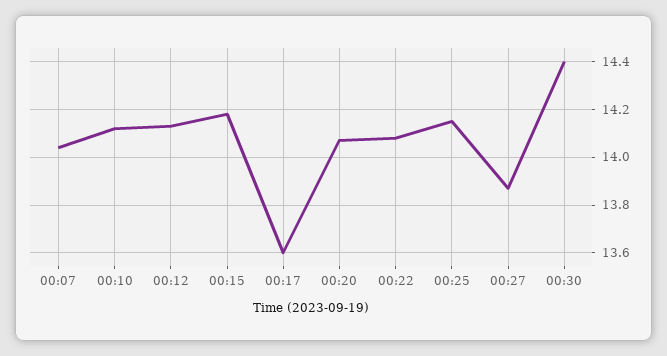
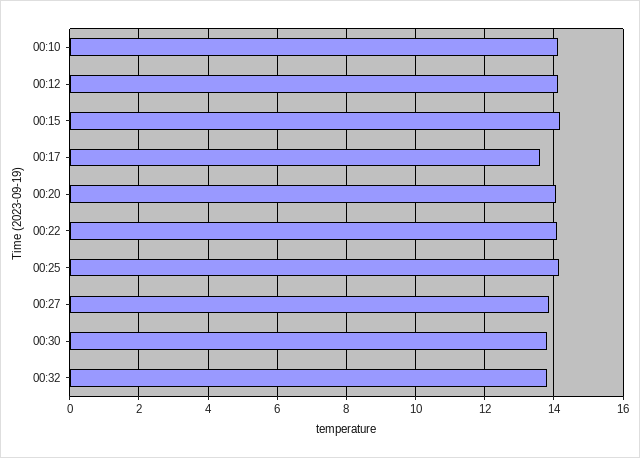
00:07: 14.05 -> none
00:30: 14.4 -> 13.8
00:32: none -> 13.8

